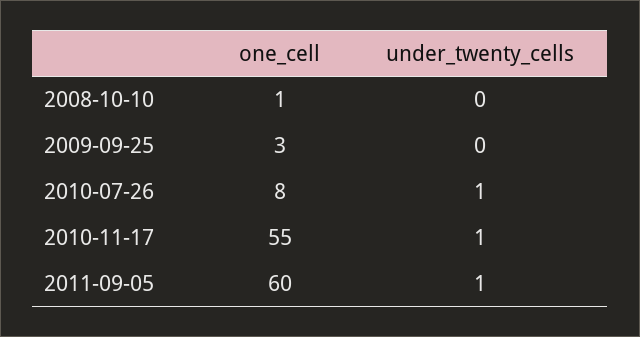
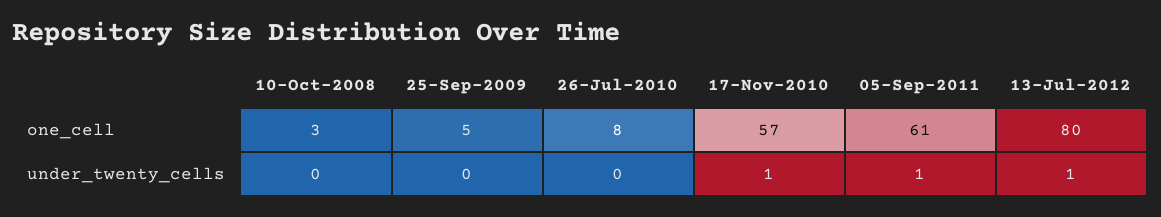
one_cell, 2008-10-10: 1 -> 3
one_cell, 2009-09-25: 3 -> 5
under_twenty_cells, 2010-07-26: 1 -> 0
one_cell, 2010-11-17: 55 -> 57
one_cell, 2011-09-05: 60 -> 61
one_cell, 13-Jul-2012: none -> 80
under_twenty_cells, 13-Jul-2012: none -> 1

